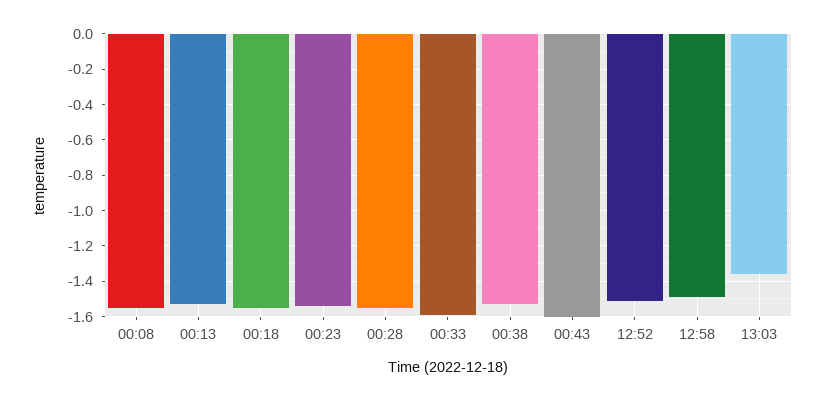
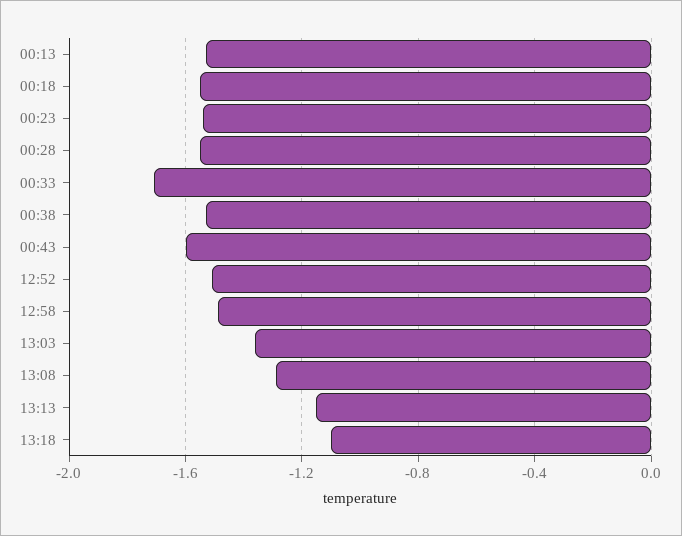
00:08: -1.55 -> none
00:33: -1.6 -> -1.7
13:08: none -> -1.3
13:13: none -> -1.15
13:18: none -> -1.1

